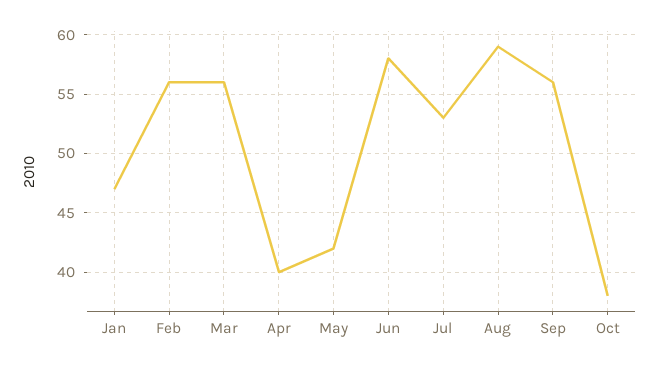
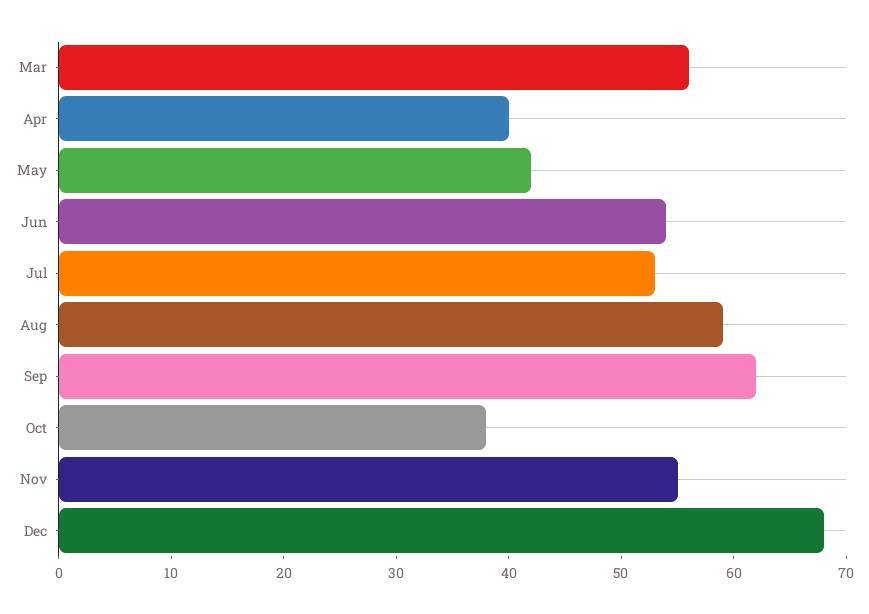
Jan: 47 -> none
Feb: 56 -> none
Jun: 58 -> 54
Sep: 56 -> 62
Nov: none -> 55
Dec: none -> 68

